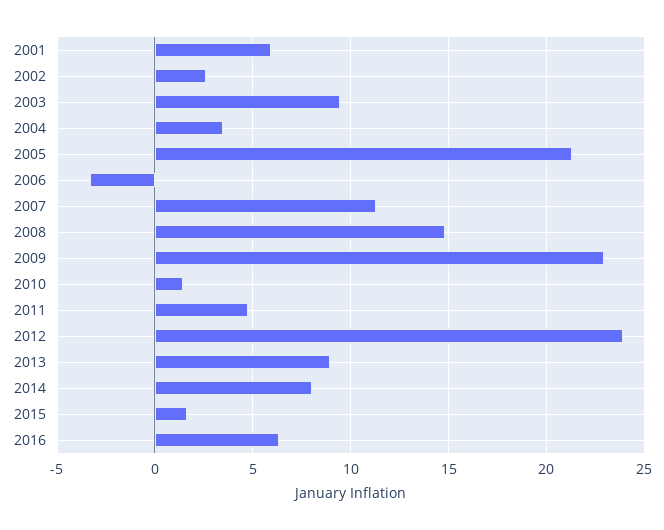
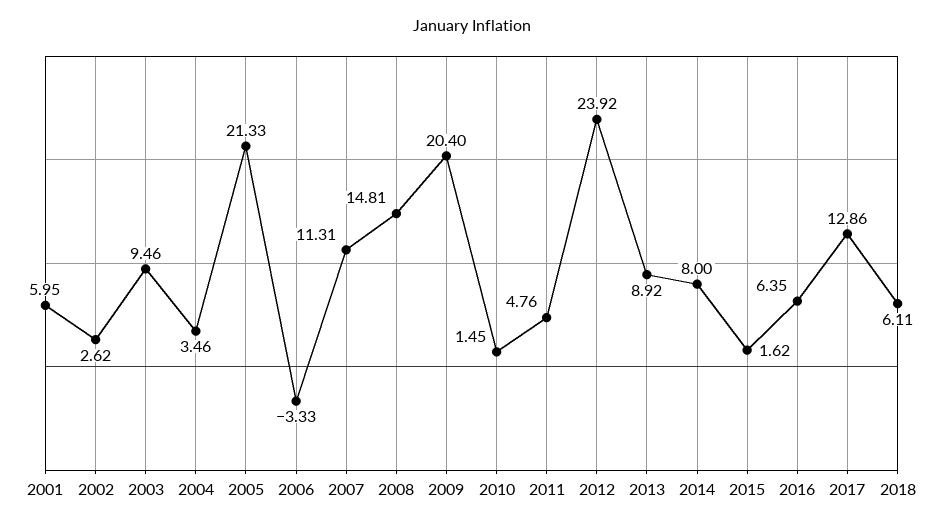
2009: 23 -> 20.4
2017: none -> 12.86
2018: none -> 6.11

